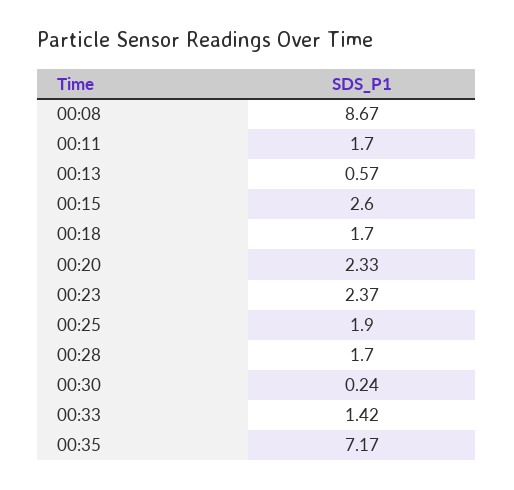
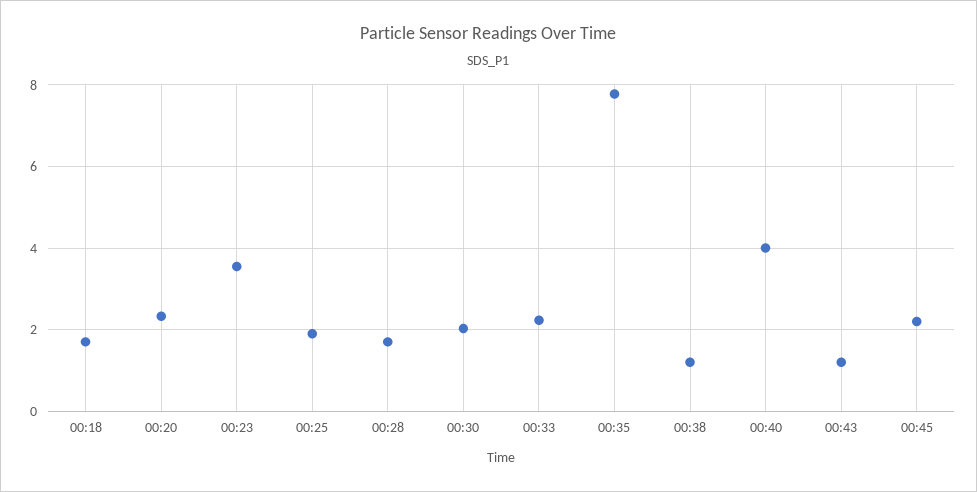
00:08: 8.67 -> none
00:11: 1.7 -> none
00:13: 0.57 -> none
00:15: 2.6 -> none
00:23: 2.37 -> 3.6
00:30: 0.24 -> 2
00:33: 1.42 -> 2.2
00:35: 7.17 -> 7.8
00:38: none -> 1.2
00:40: none -> 4
00:43: none -> 1.2
00:45: none -> 2.2

